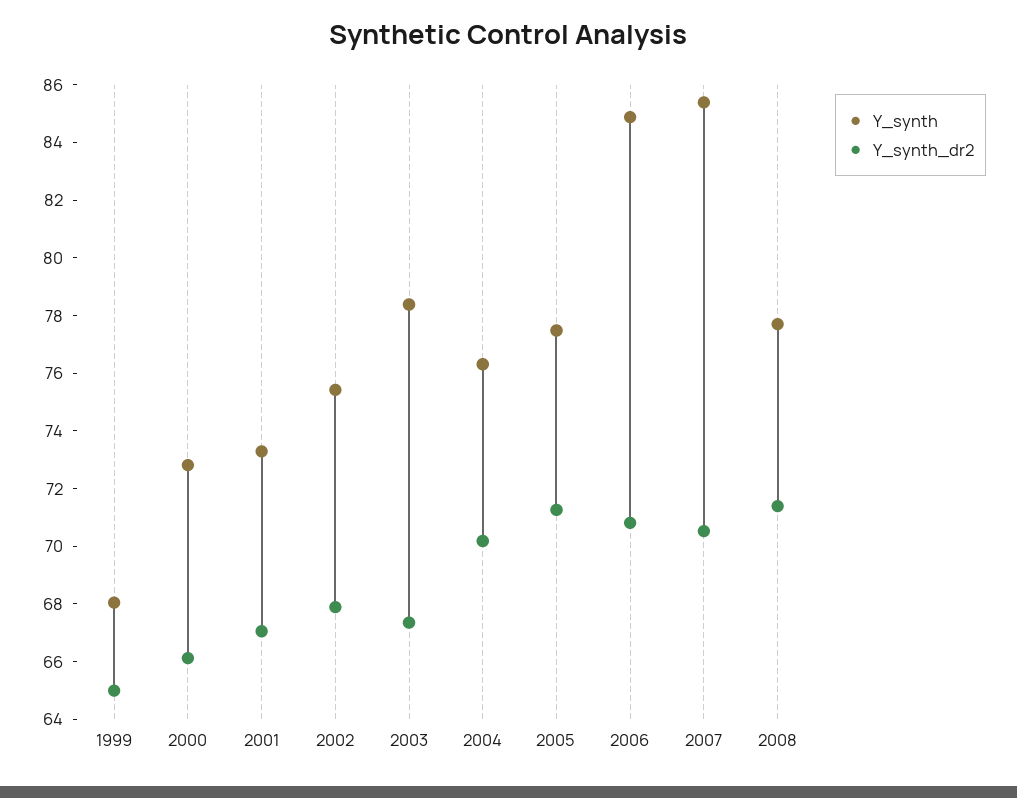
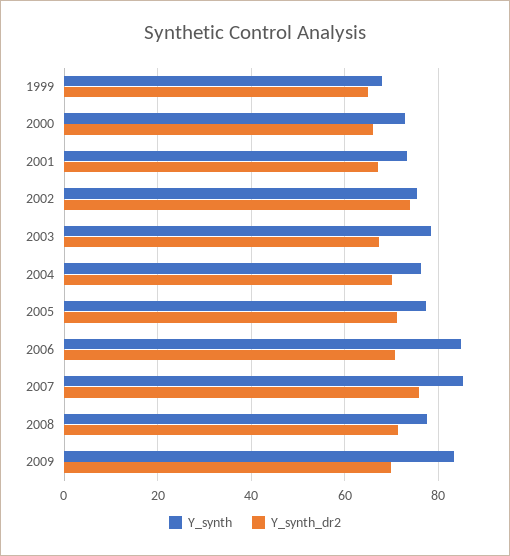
Y_synth_dr2, 2002: 68 -> 74
Y_synth_dr2, 2007: 70.5 -> 76
Y_synth, 2009: none -> 84
Y_synth_dr2, 2009: none -> 70

